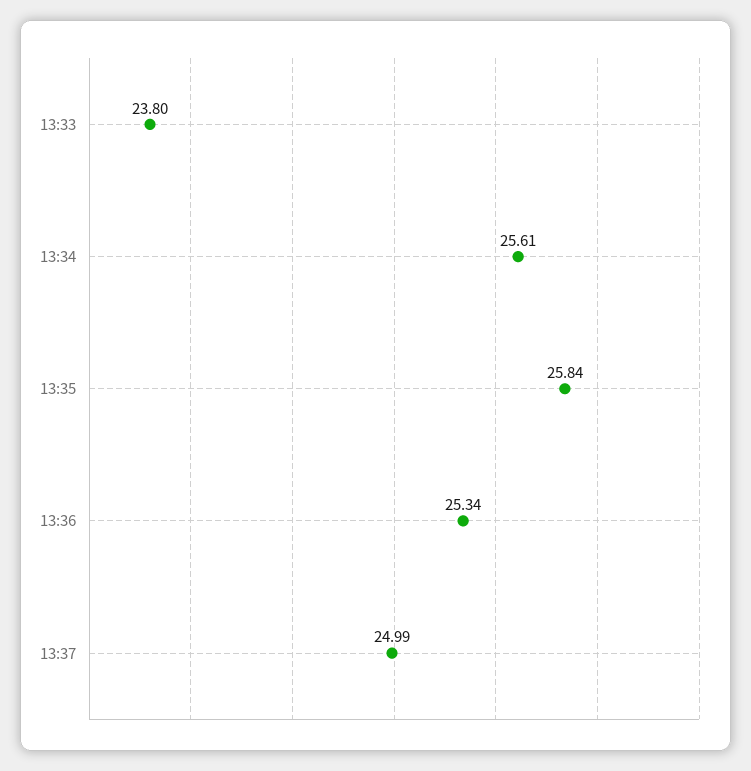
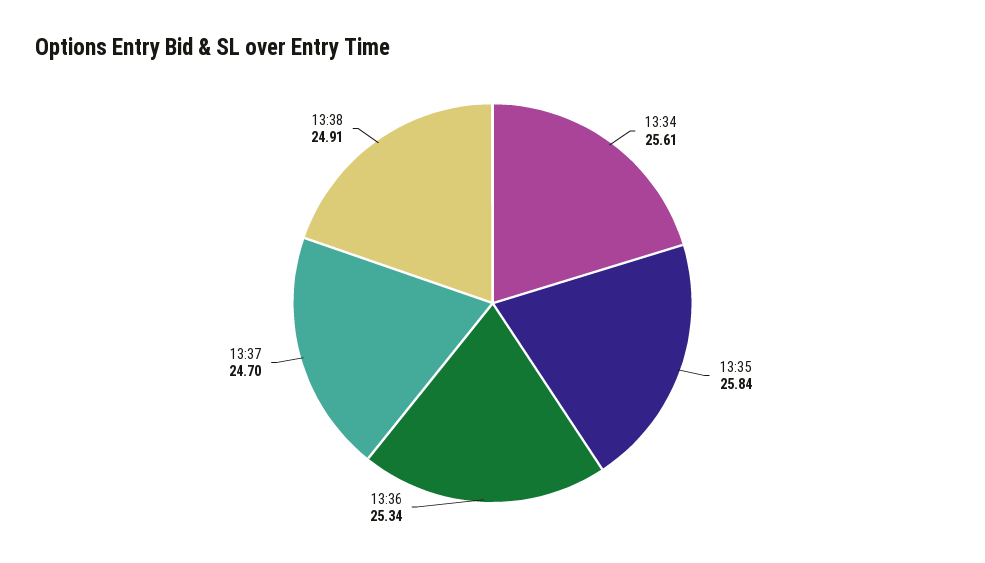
13:33: 23.8 -> none
13:37: 24.99 -> 24.7
13:38: none -> 24.91

